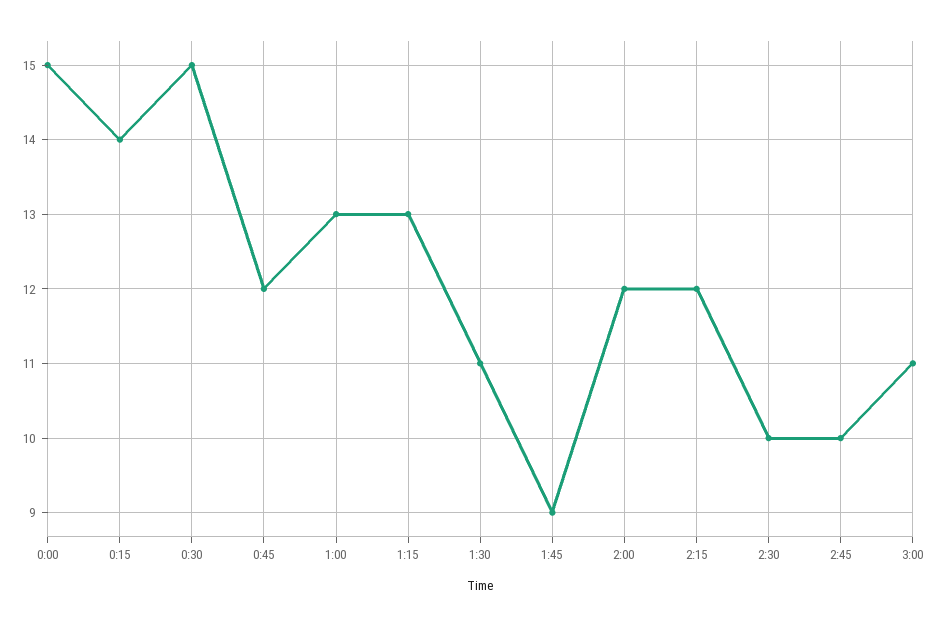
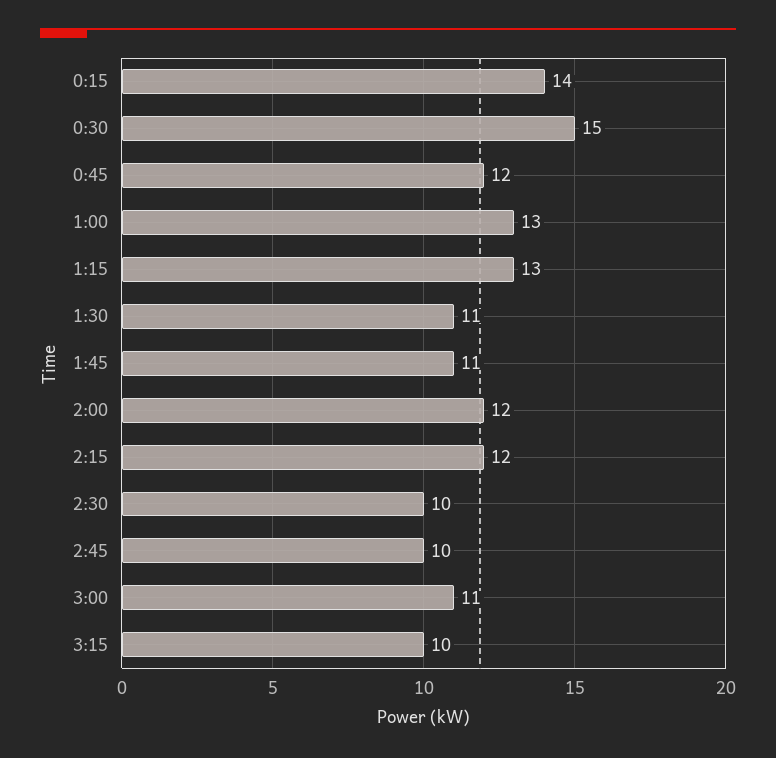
0:00: 15 -> none
1:45: 9 -> 11
3:15: none -> 10

